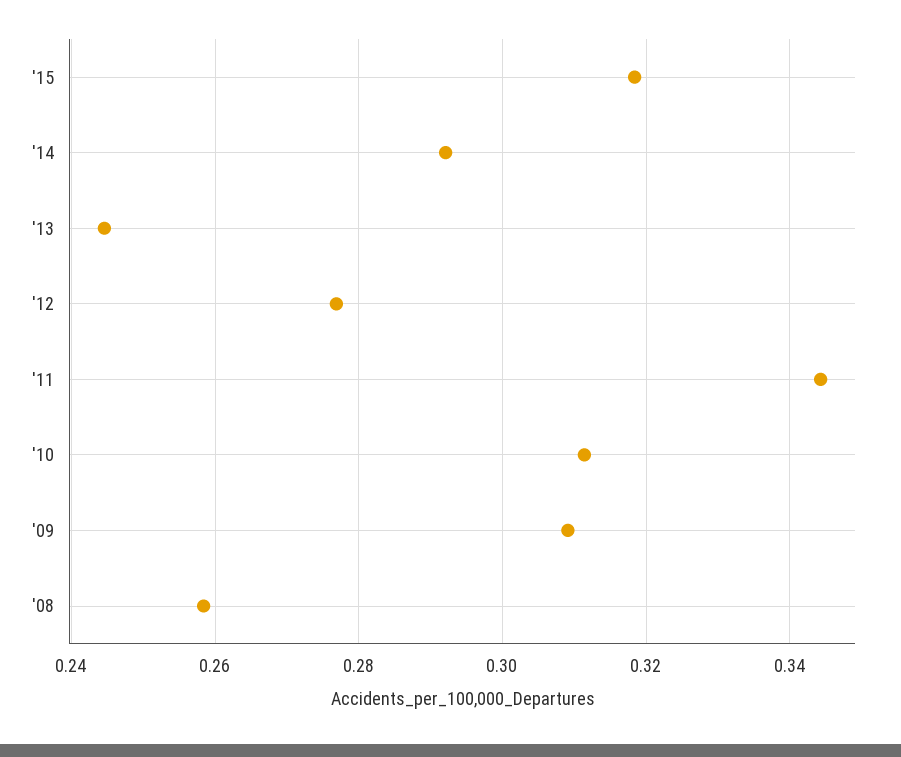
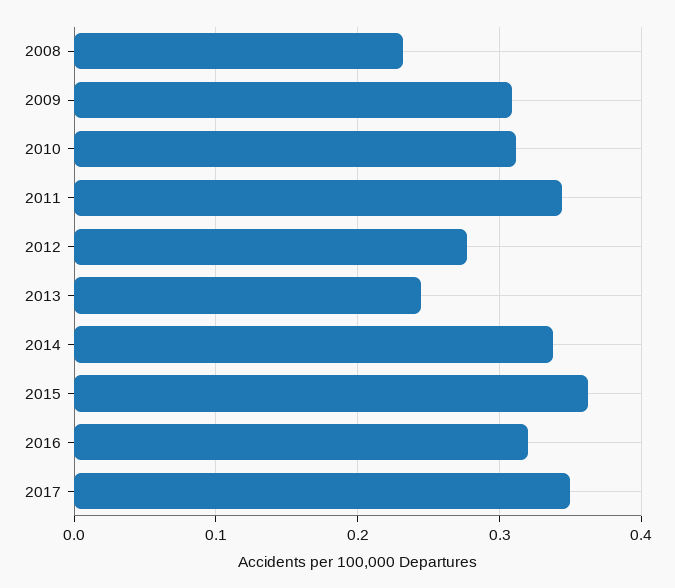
'15: 0.318 -> 0.36
'14: 0.292 -> 0.34
'08: 0.258 -> 0.23
2016: none -> 0.32
2017: none -> 0.35

